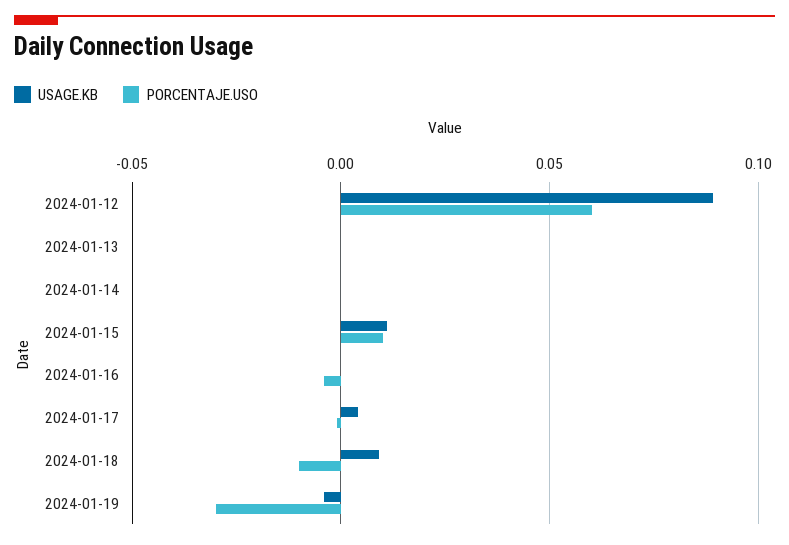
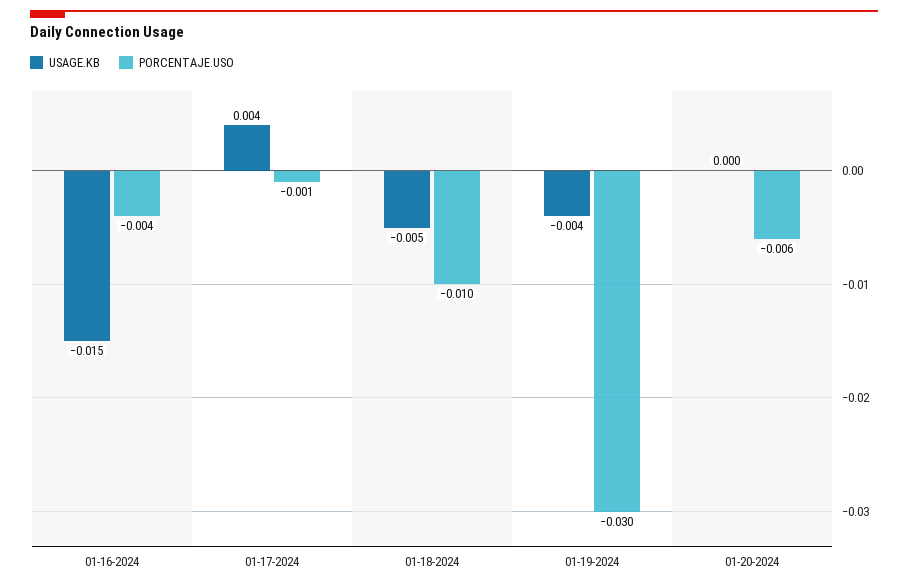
USAGE.KB, 2024-01-12: 0.09 -> none
PORCENTAJE.USO, 2024-01-12: 0.06 -> none
USAGE.KB, 2024-01-13: 0 -> none
PORCENTAJE.USO, 2024-01-13: 0 -> none
USAGE.KB, 2024-01-14: 0 -> none
PORCENTAJE.USO, 2024-01-14: 0 -> none
USAGE.KB, 2024-01-15: 0.01 -> none
PORCENTAJE.USO, 2024-01-15: 0.01 -> none
USAGE.KB, 2024-01-16: 0 -> -0.015
USAGE.KB, 2024-01-18: 0.01 -> -0.005
USAGE.KB, 01-20-2024: none -> 0
PORCENTAJE.USO, 01-20-2024: none -> -0.006

